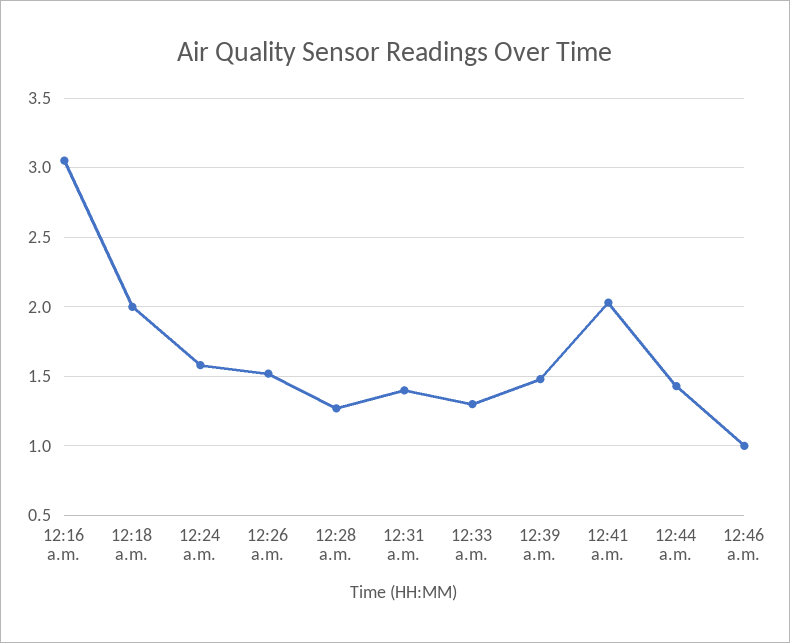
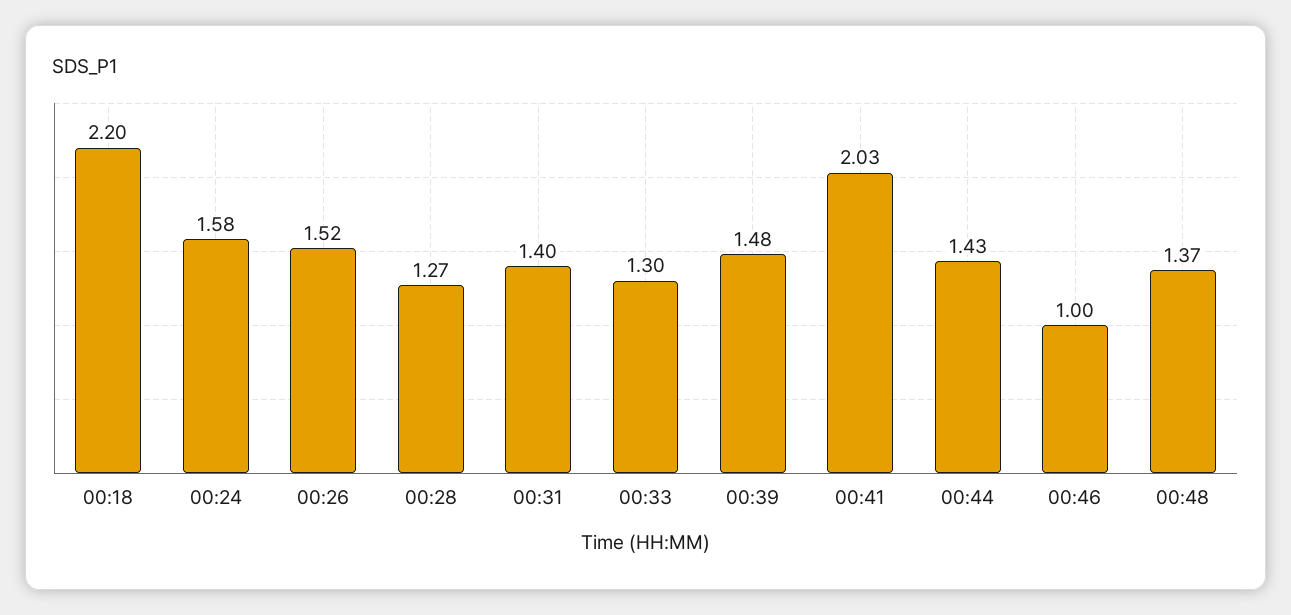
12:16 a.m.: 3.05 -> none
12:18 a.m.: 2 -> 2.2
00:48: none -> 1.37

